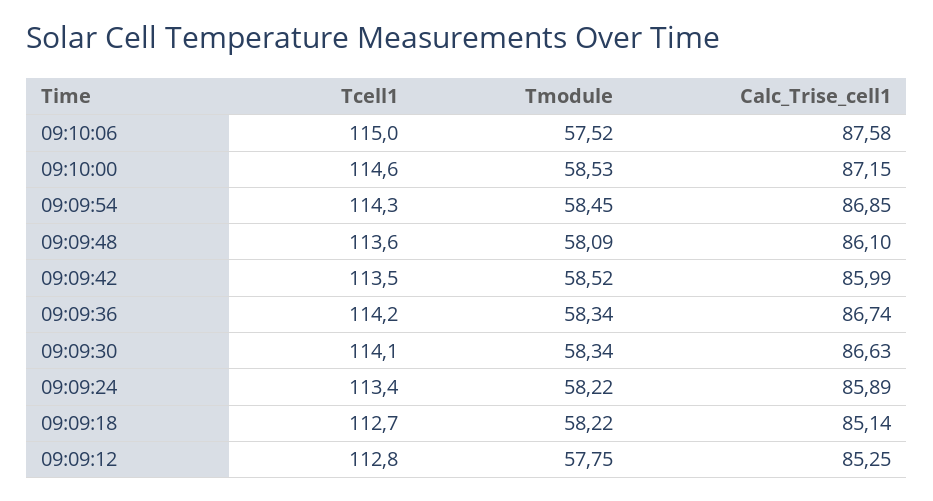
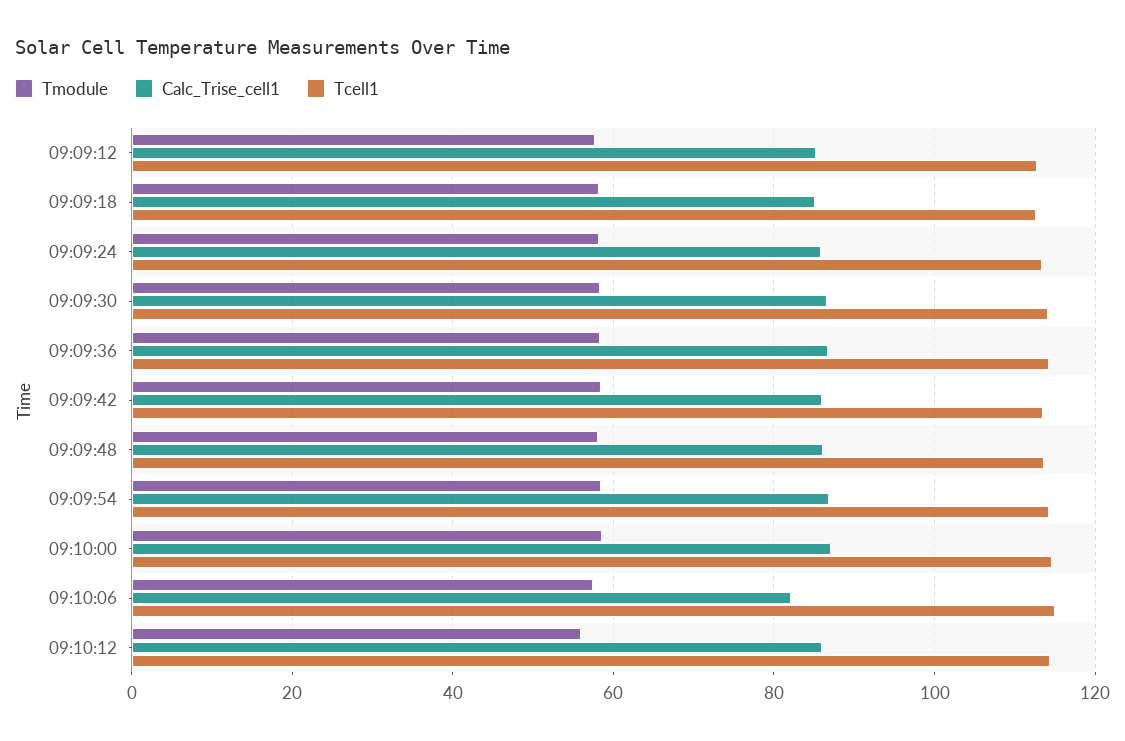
Calc_Trise_cell1, 09:10:06: 87.58 -> 82
Tmodule, 09:10:12: none -> 56
Calc_Trise_cell1, 09:10:12: none -> 86
Tcell1, 09:10:12: none -> 114

